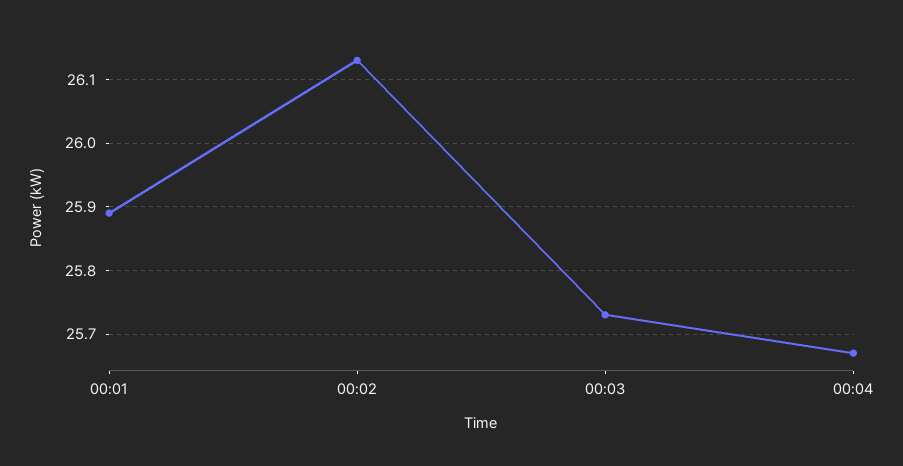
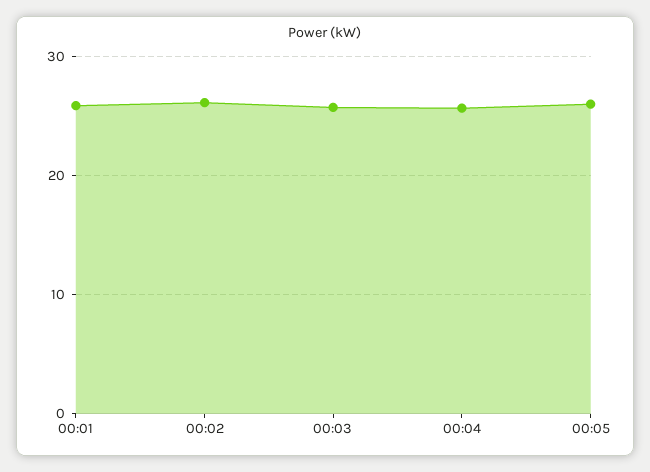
00:05: none -> 26

